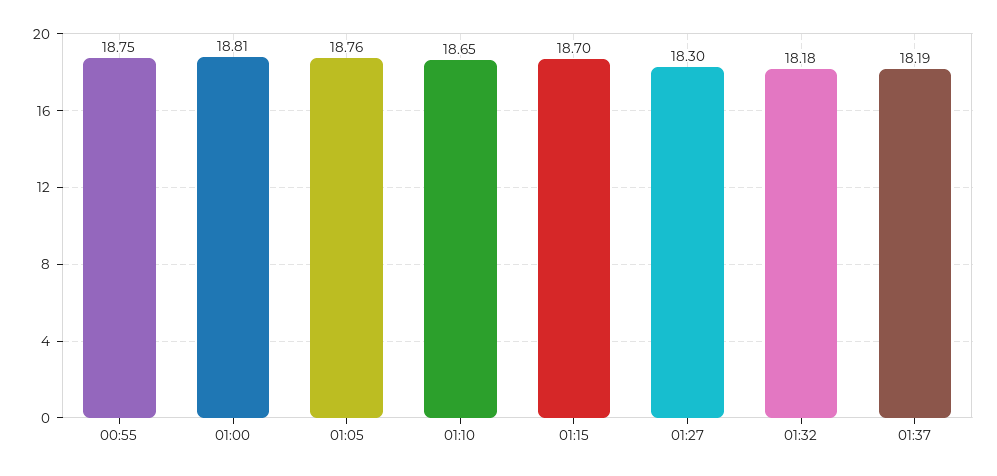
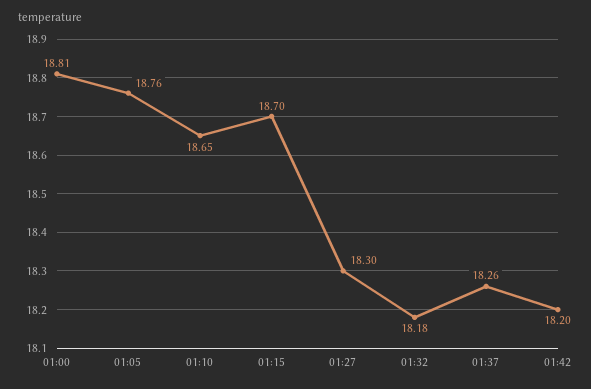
00:55: 18.75 -> none
01:37: 18.19 -> 18.26
01:42: none -> 18.2

